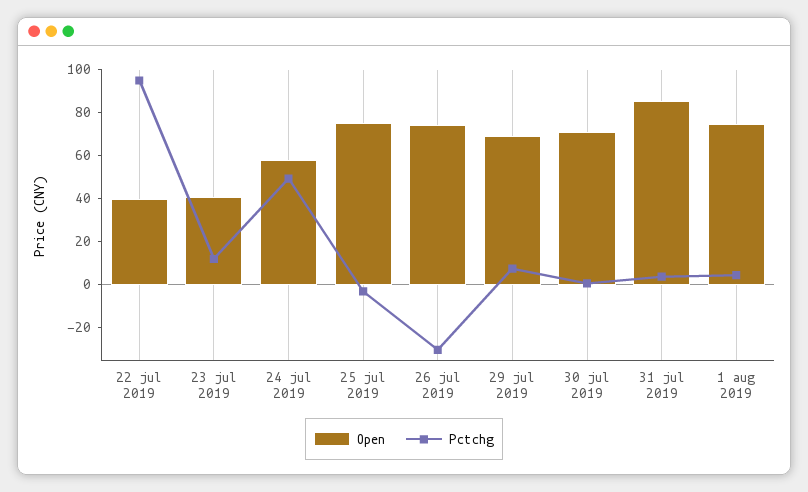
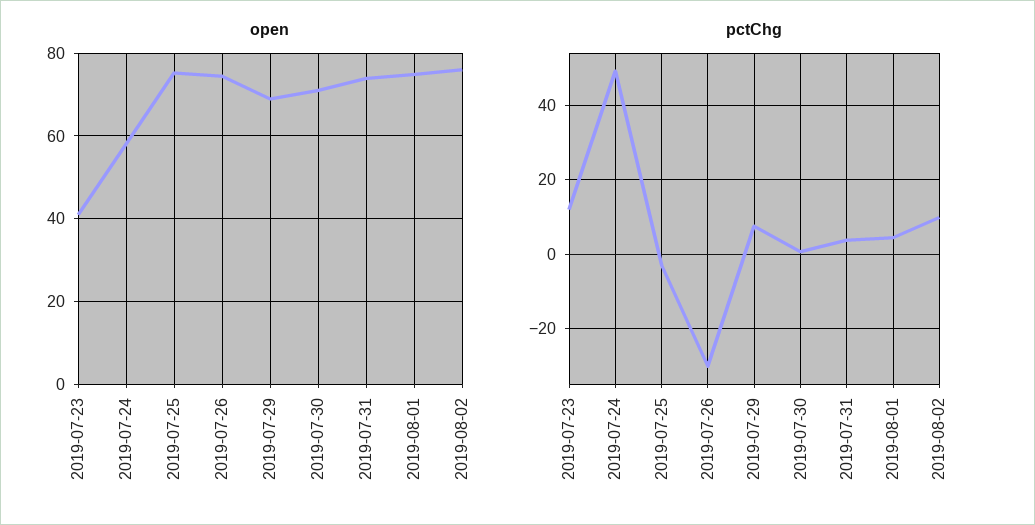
Open, 22 jul 2019: 40 -> none
Pctchg, 22 jul 2019: 95 -> none
Open, 31 jul 2019: 85 -> 74
Open, 2019-08-02: none -> 76
Pctchg, 2019-08-02: none -> 10

